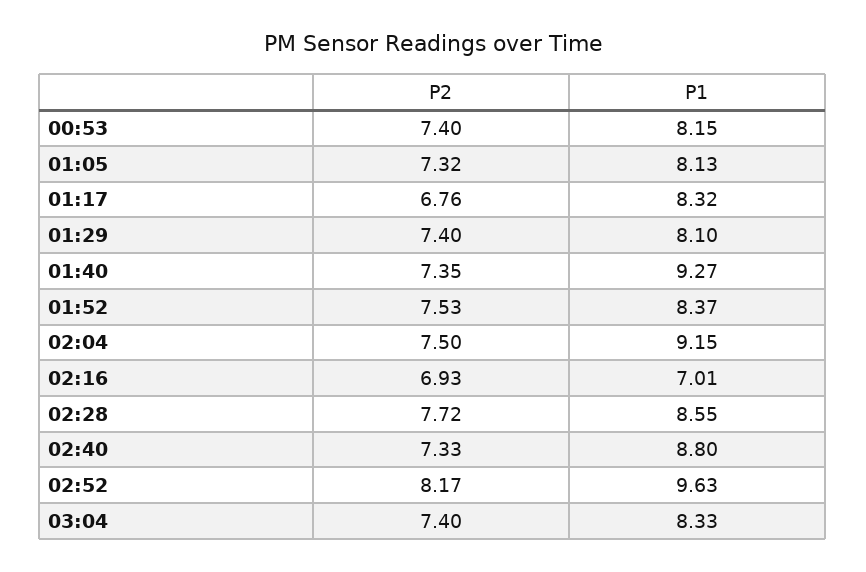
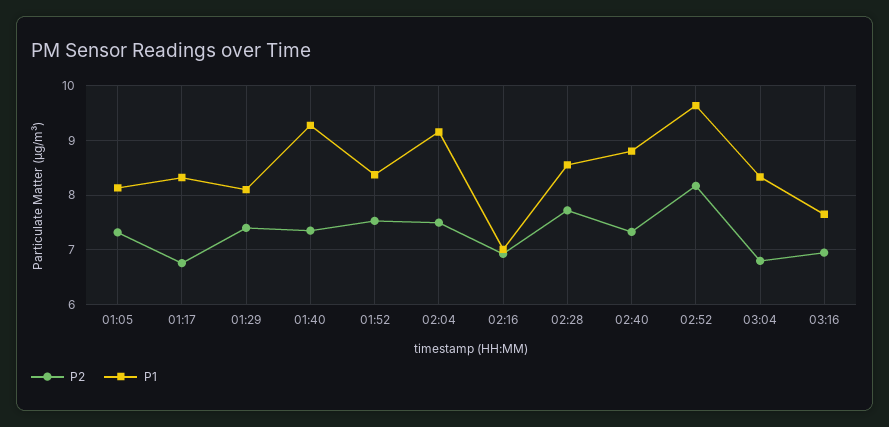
P2, 00:53: 7.4 -> none
P1, 00:53: 8.15 -> none
P2, 03:04: 7.4 -> 6.8
P2, 03:16: none -> 7
P1, 03:16: none -> 7.6

